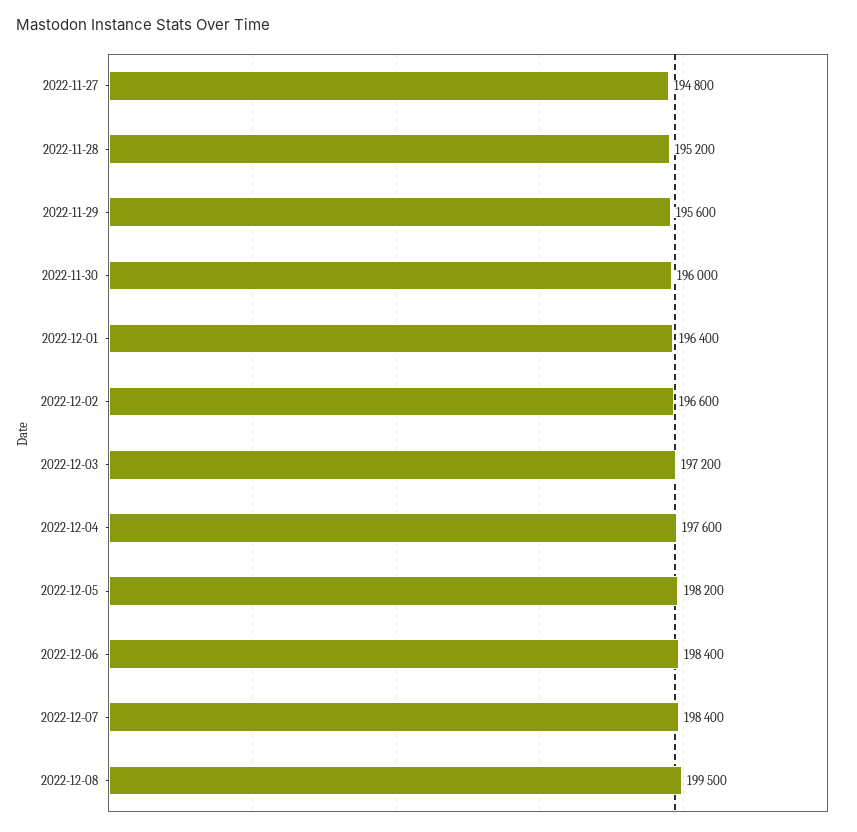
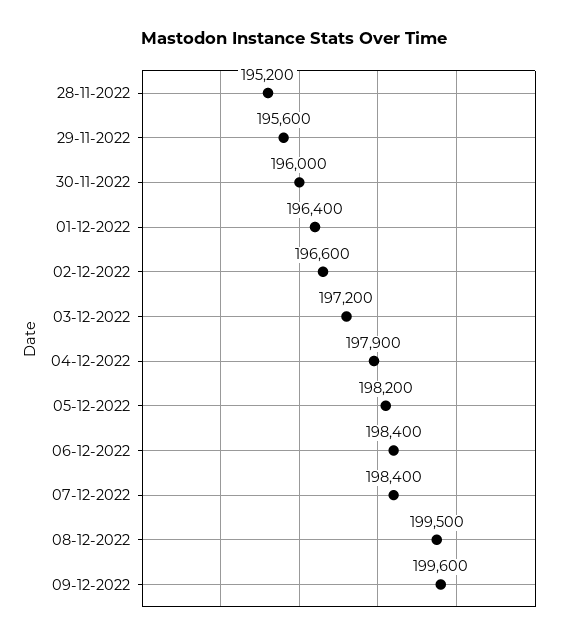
2022-11-27: 194800 -> none
2022-12-04: 197600 -> 197900
09-12-2022: none -> 199600

